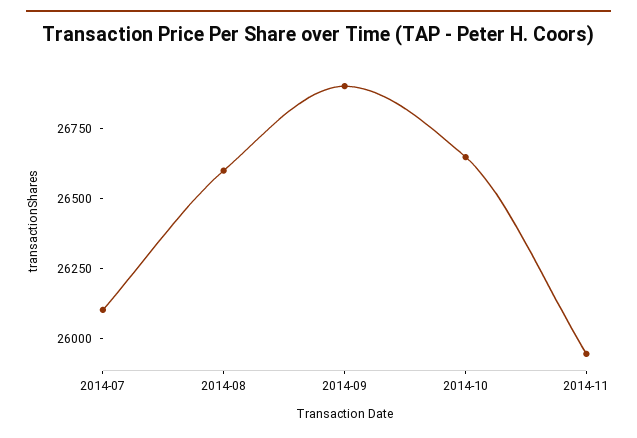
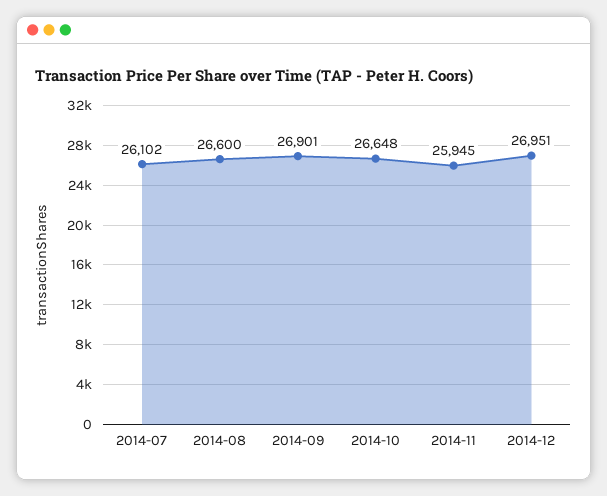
2014-12: none -> 26951

